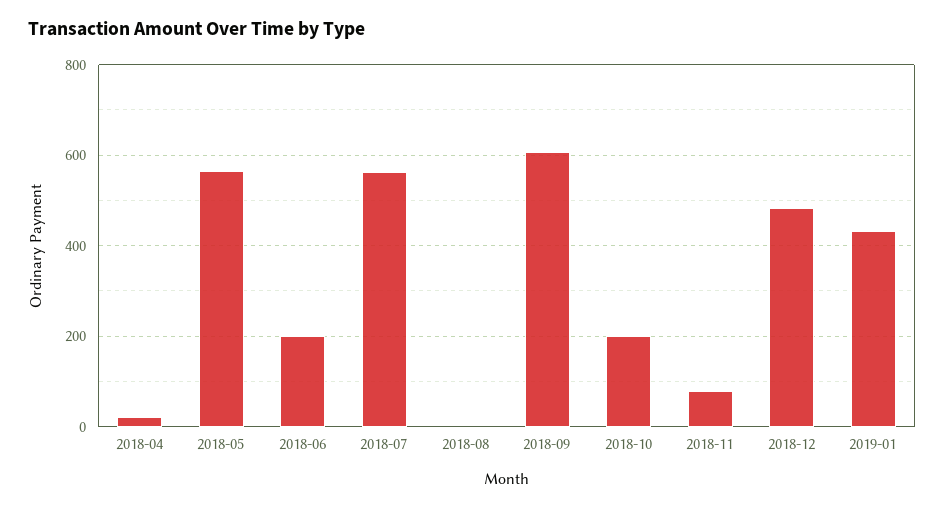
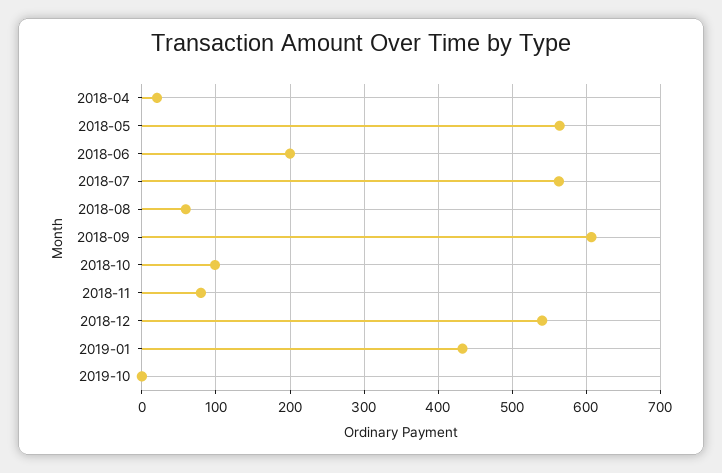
2018-08: 0 -> 60
2018-10: 200 -> 100
2018-12: 480 -> 540
2019-10: none -> 0

